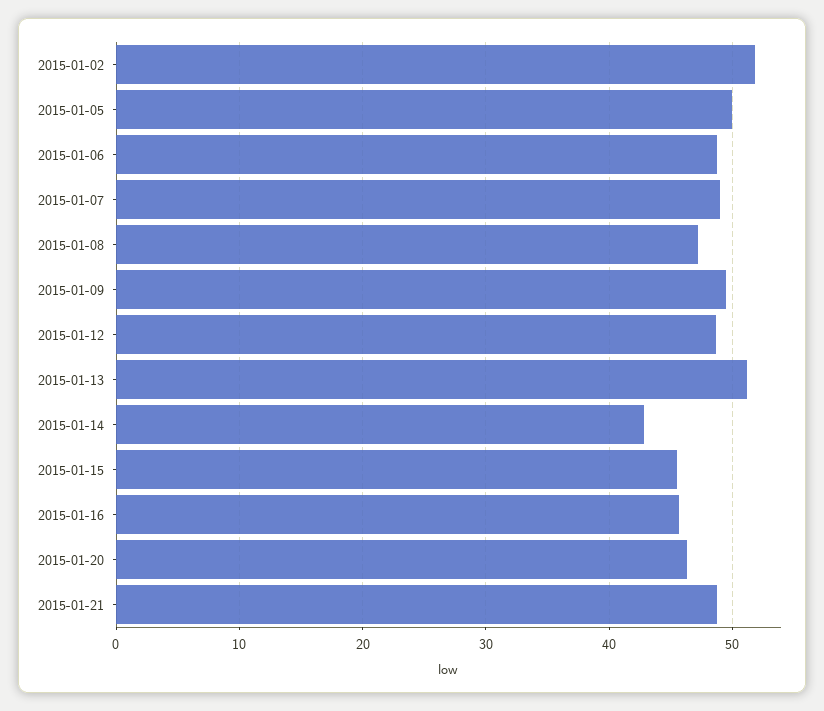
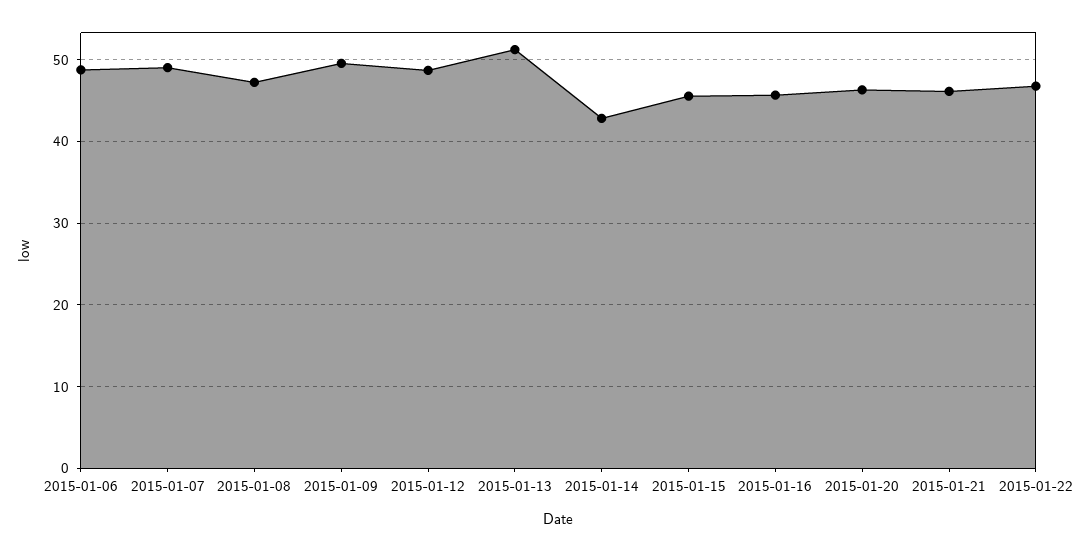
2015-01-02: 52 -> none
2015-01-05: 50 -> none
2015-01-21: 49 -> 46
2015-01-22: none -> 47

